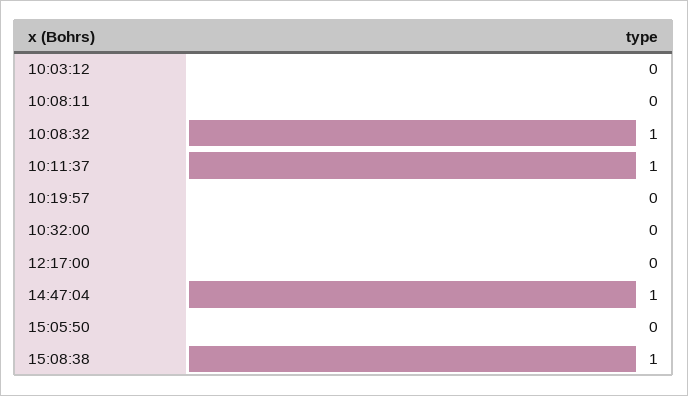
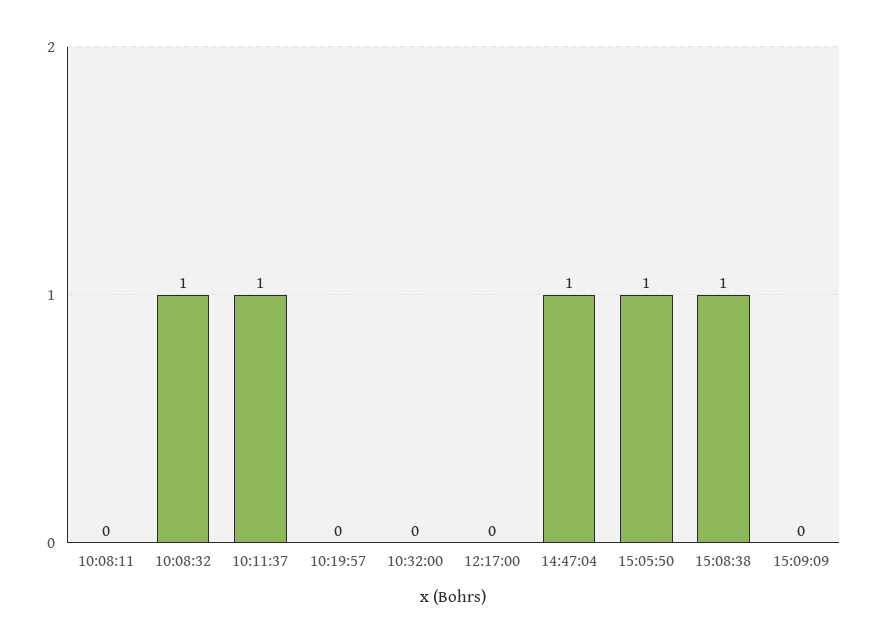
10:03:12: 0 -> none
15:05:50: 0 -> 1
15:09:09: none -> 0

